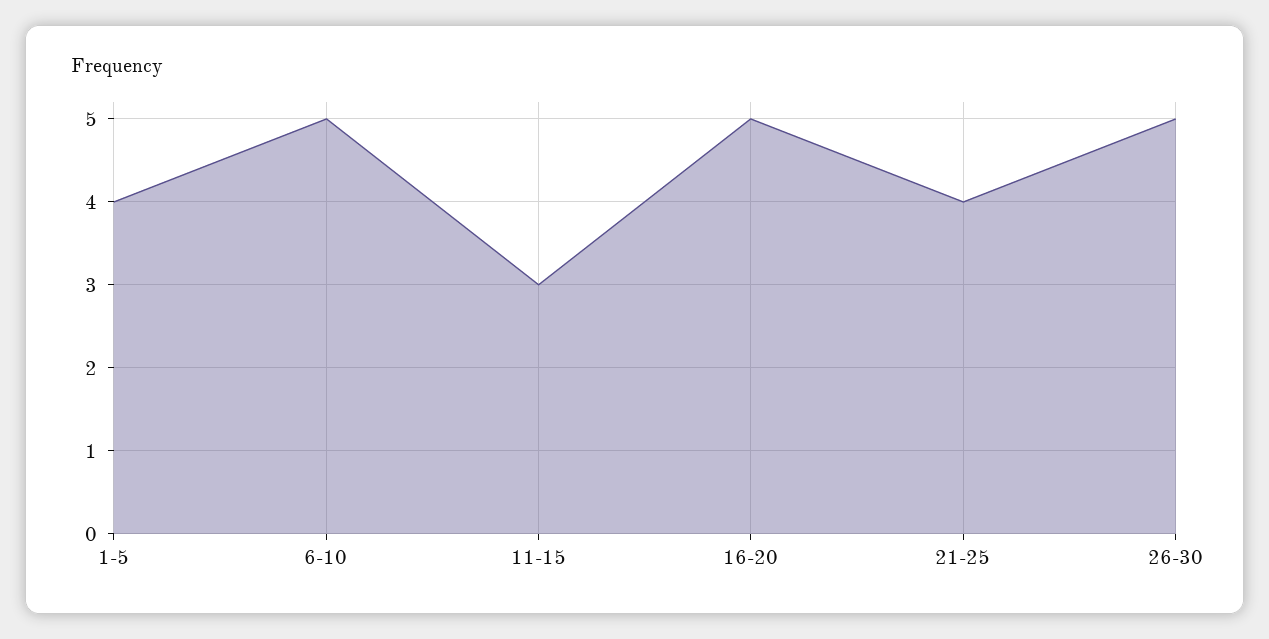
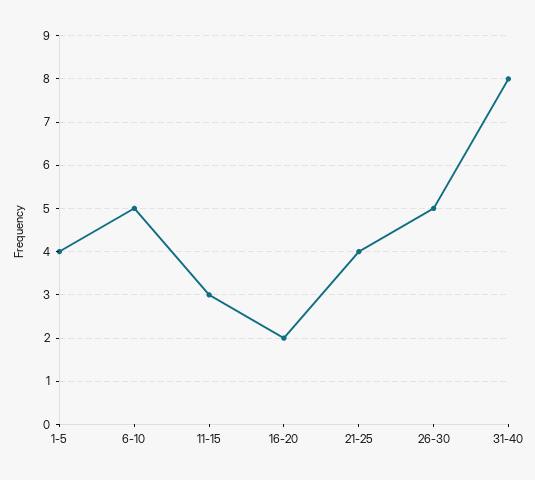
16-20: 5 -> 2
31-40: none -> 8

